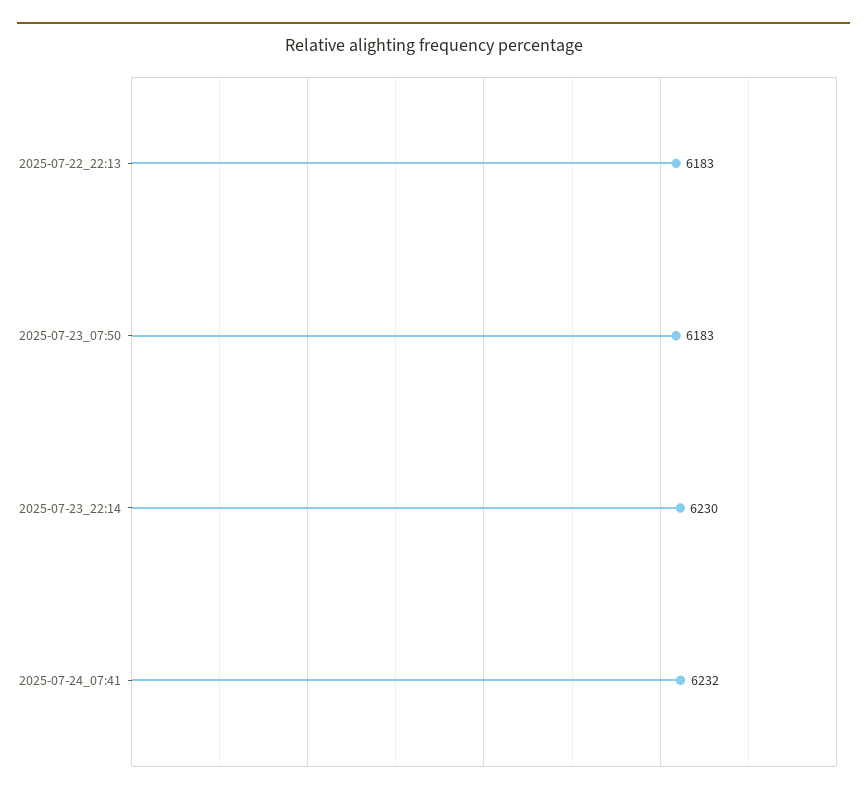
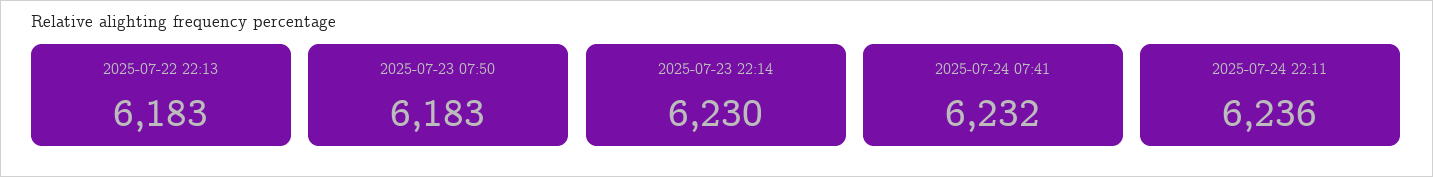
2025-07-24 22:11: none -> 6236

